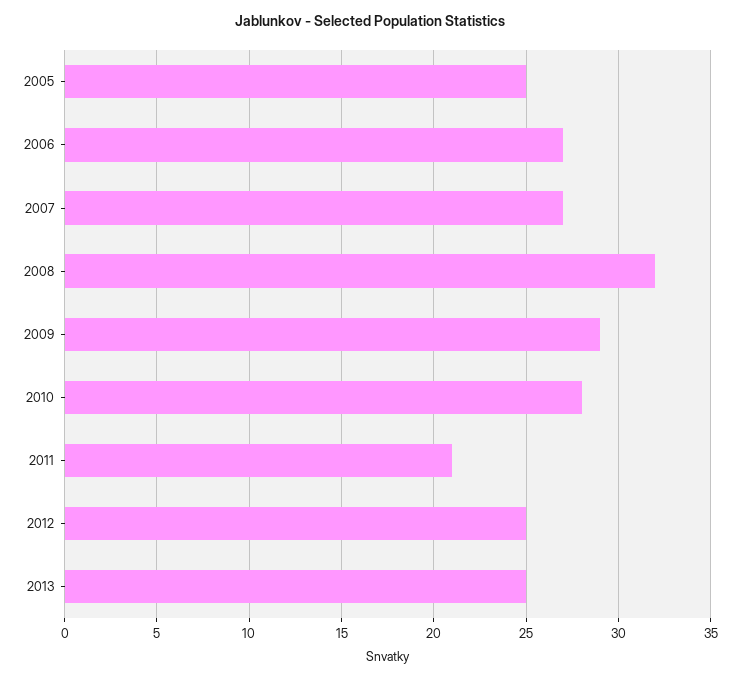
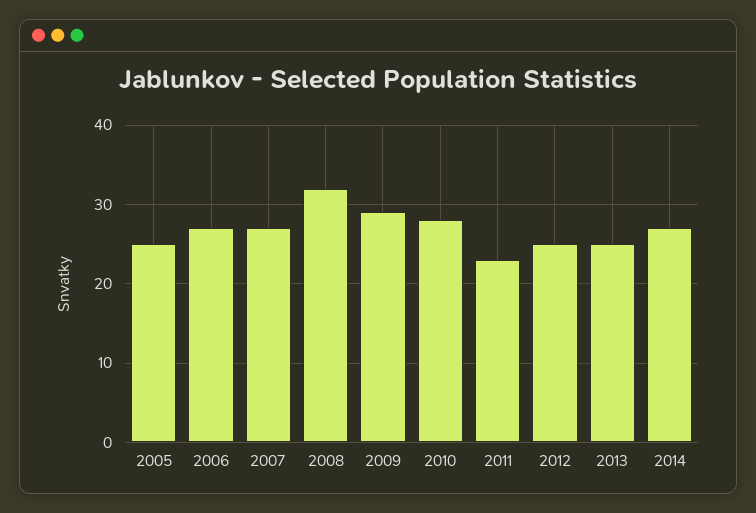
2011: 21 -> 23
2014: none -> 27

